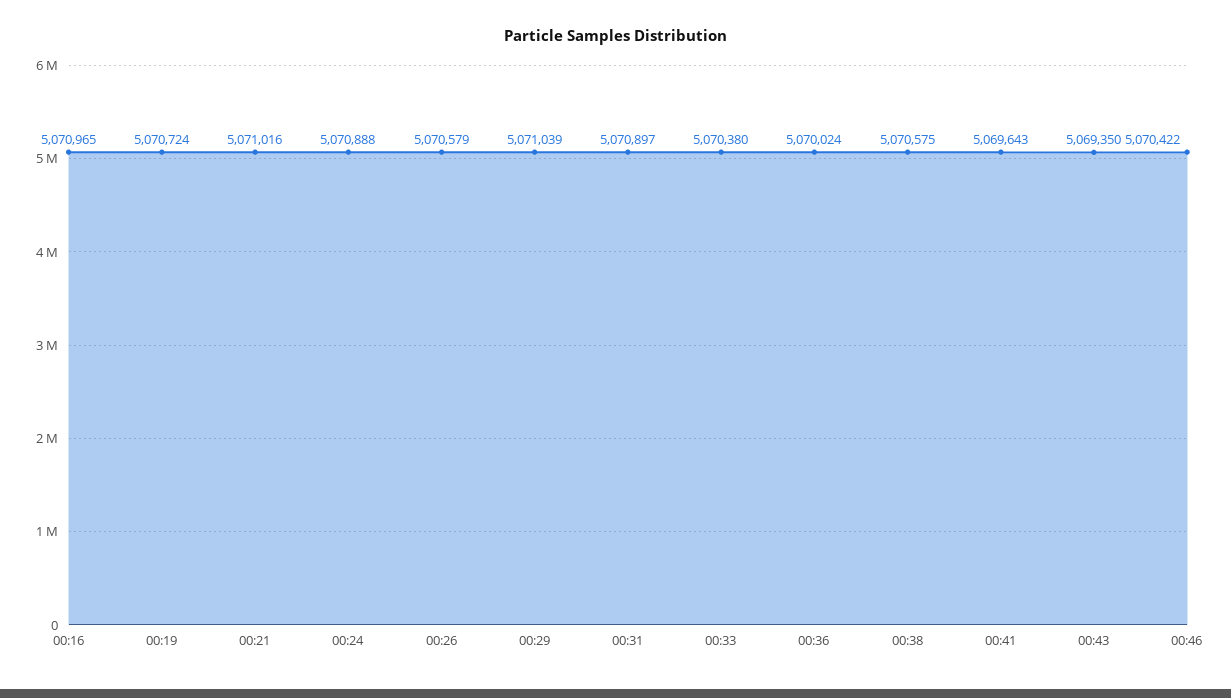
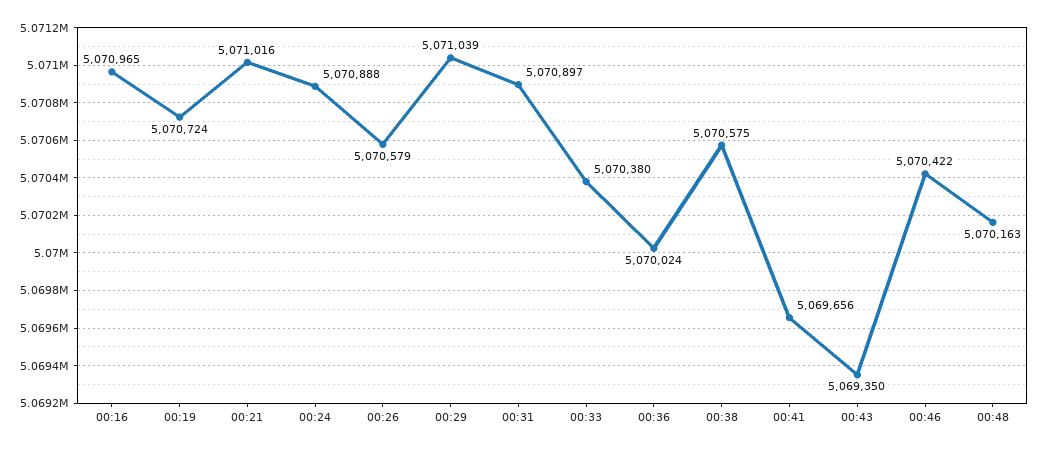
00:41: 5069643 -> 5069656
00:48: none -> 5070163

